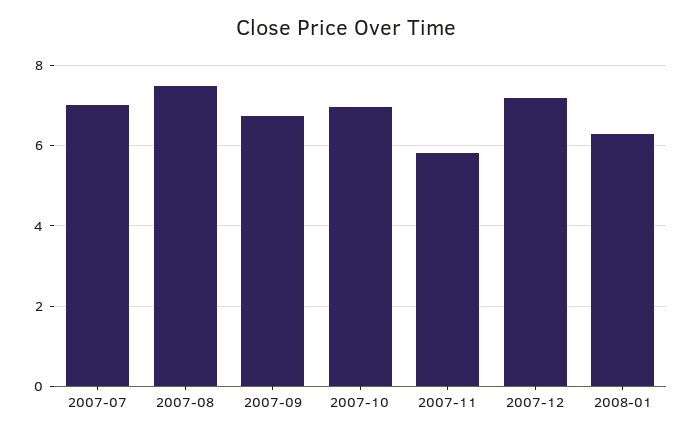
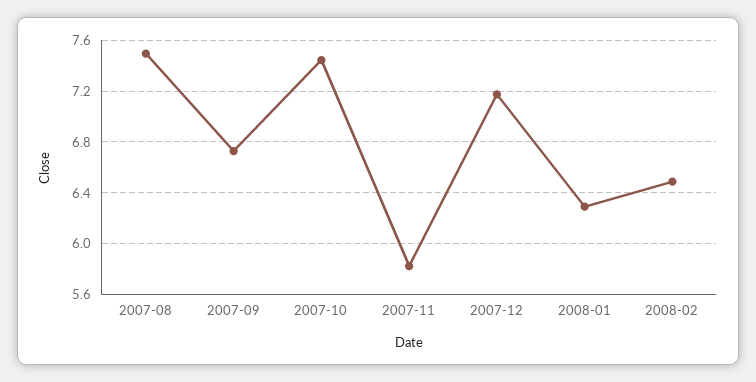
2007-07: 7 -> none
2007-10: 7 -> 7.45
2008-02: none -> 6.5

